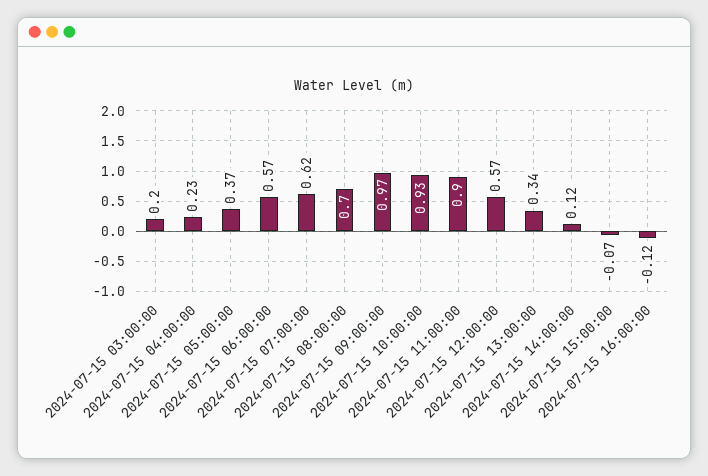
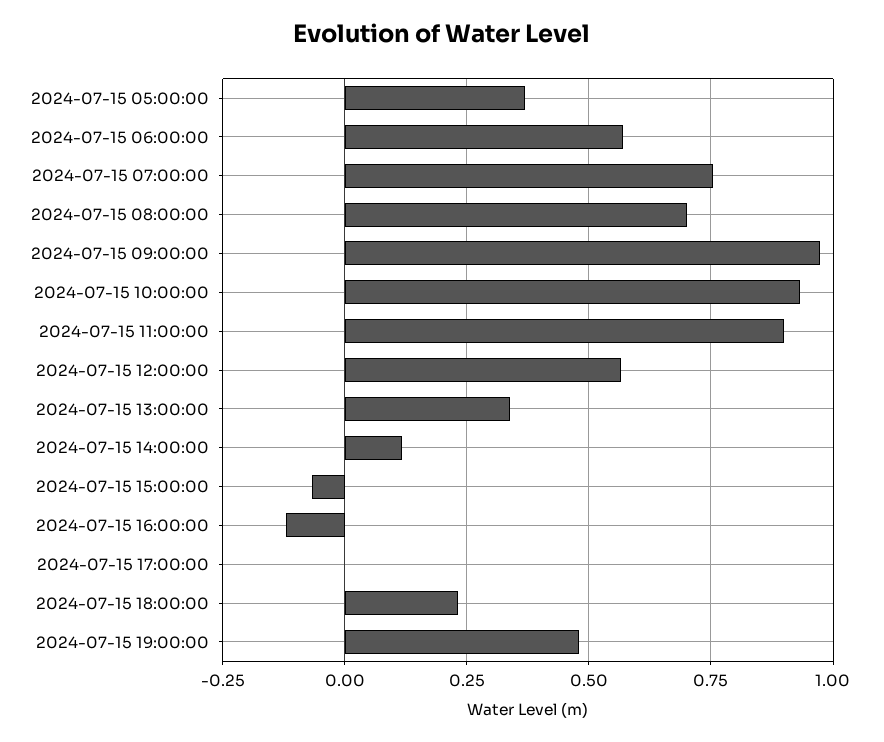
2024-07-15 03:00:00: 0.2 -> none
2024-07-15 04:00:00: 0.23 -> none
2024-07-15 07:00:00: 0.62 -> 0.75
2024-07-15 17:00:00: none -> 0
2024-07-15 18:00:00: none -> 0.225
2024-07-15 19:00:00: none -> 0.475

